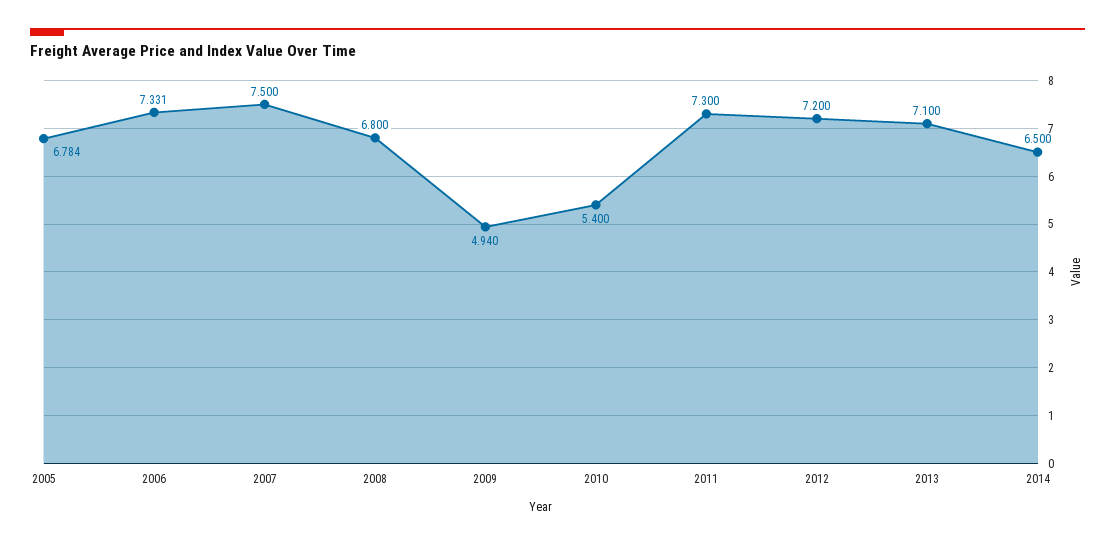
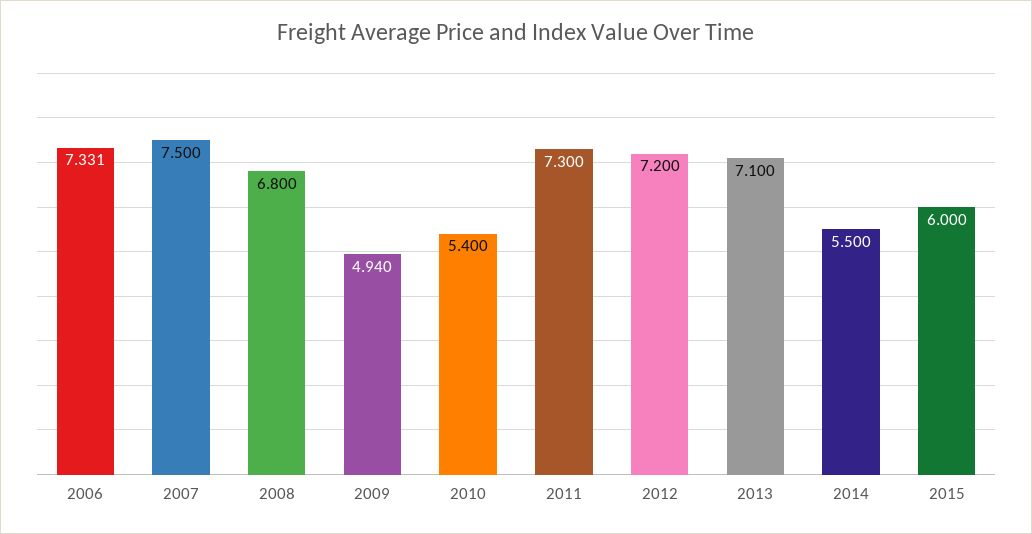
2005: 6.784 -> none
2014: 6.5 -> 5.5
2015: none -> 6

